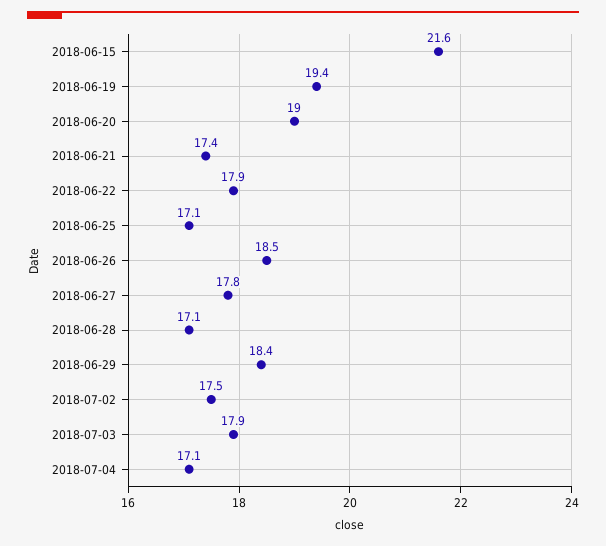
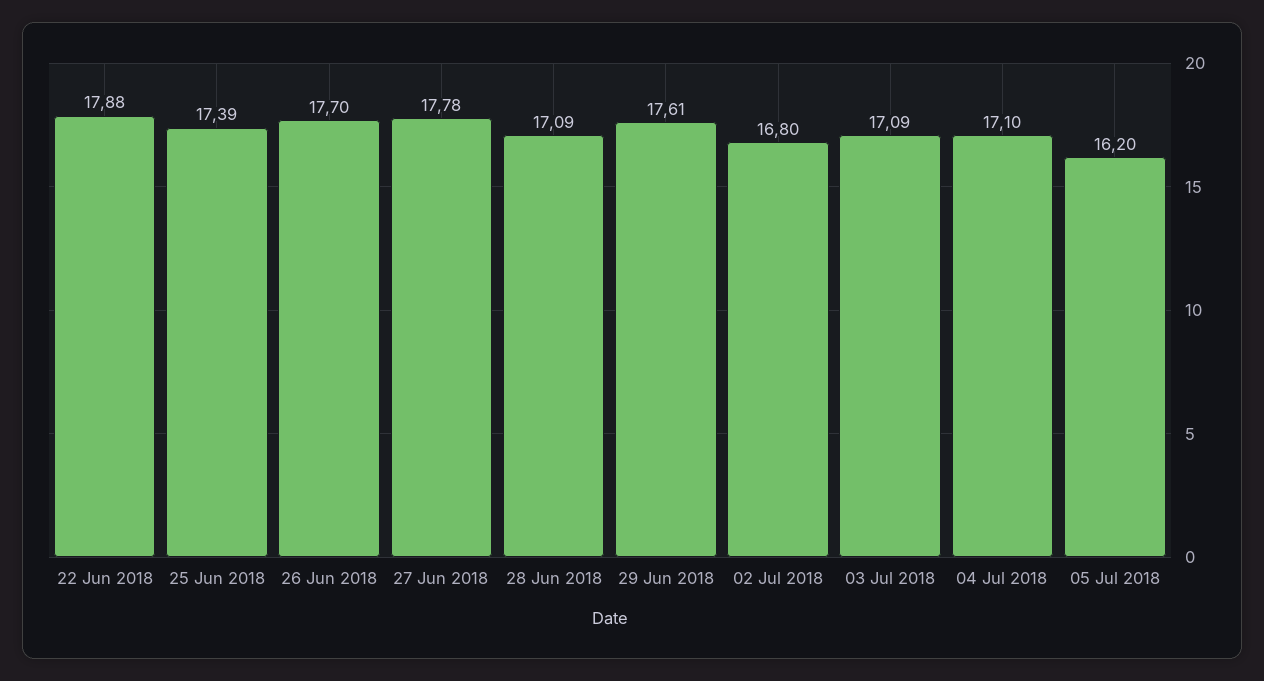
2018-06-15: 21.6 -> none
2018-06-19: 19.4 -> none
2018-06-20: 19 -> none
2018-06-21: 17.4 -> none
2018-06-25: 17.1 -> 17.39
2018-06-26: 18.5 -> 17.7
2018-06-29: 18.4 -> 17.61
2018-07-02: 17.5 -> 16.8
2018-07-03: 17.9 -> 17.09
05 Jul 2018: none -> 16.2

